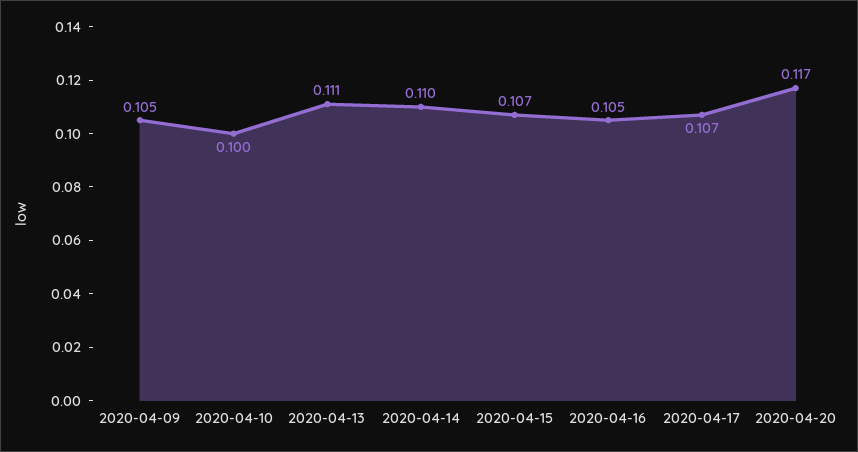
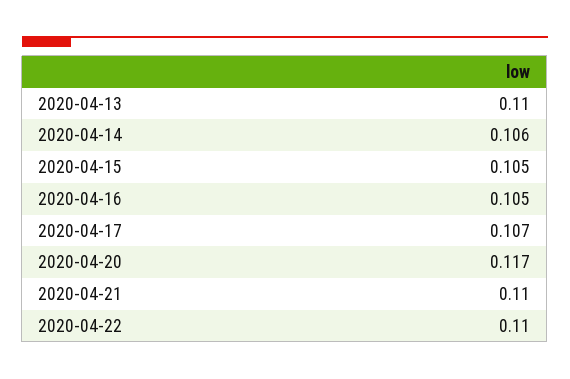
2020-04-09: 0.105 -> none
2020-04-10: 0.1 -> none
2020-04-13: 0.111 -> 0.11
2020-04-14: 0.11 -> 0.106
2020-04-15: 0.107 -> 0.105
2020-04-21: none -> 0.11
2020-04-22: none -> 0.11

